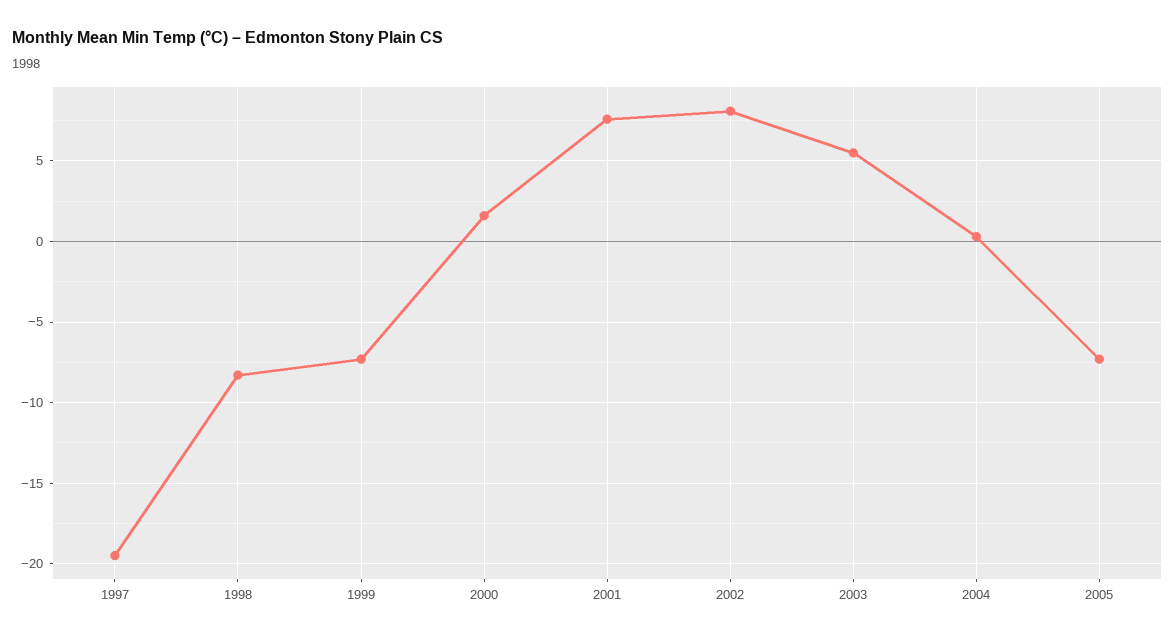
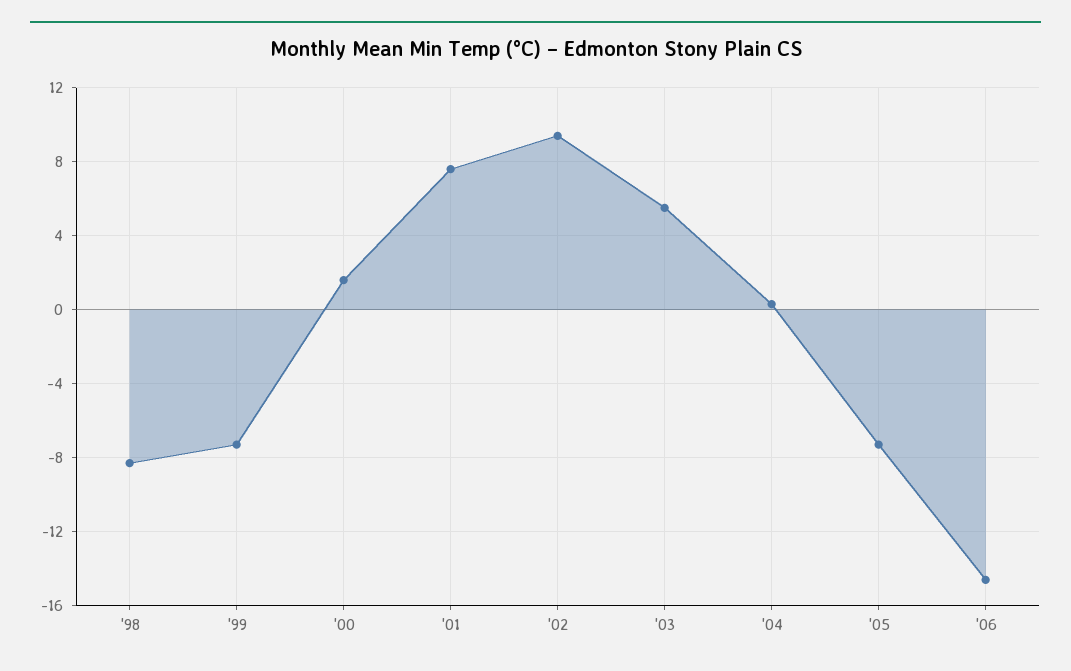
1997: -19.5 -> none
2002: 8 -> 9.5
'06: none -> -14.5

